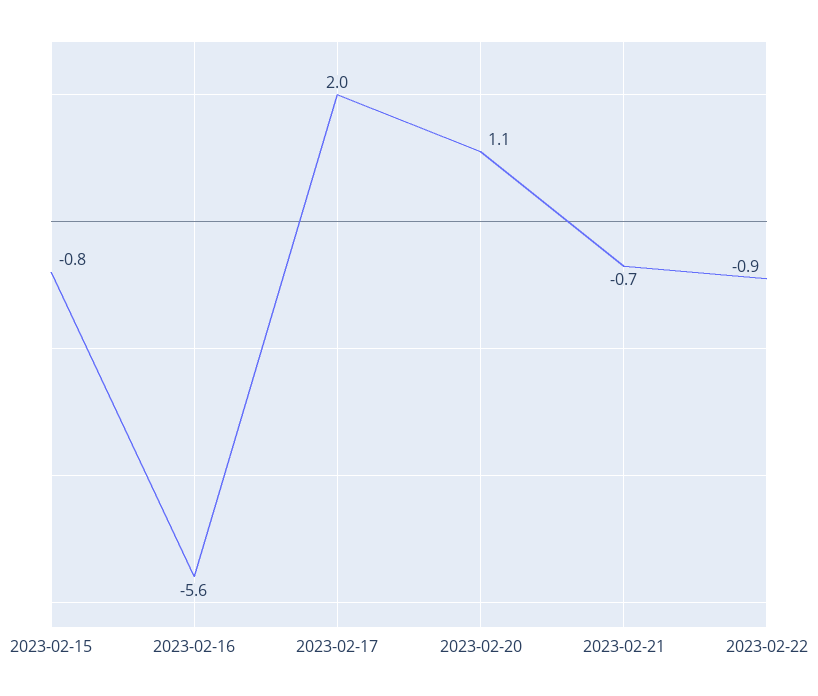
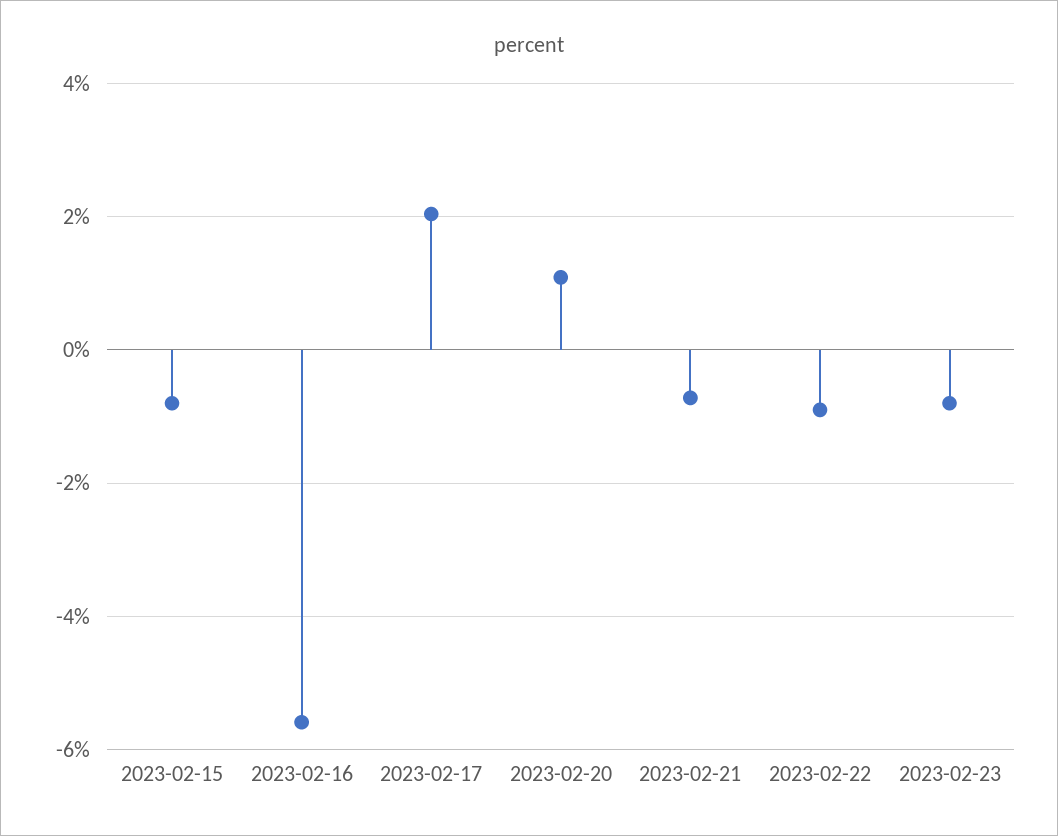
2023-02-23: none -> -0.8

